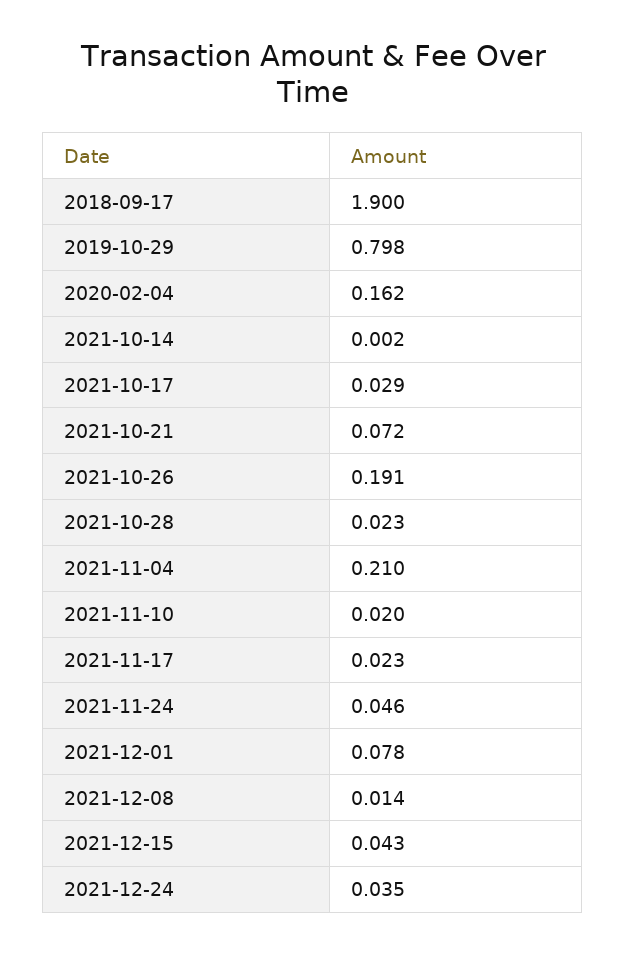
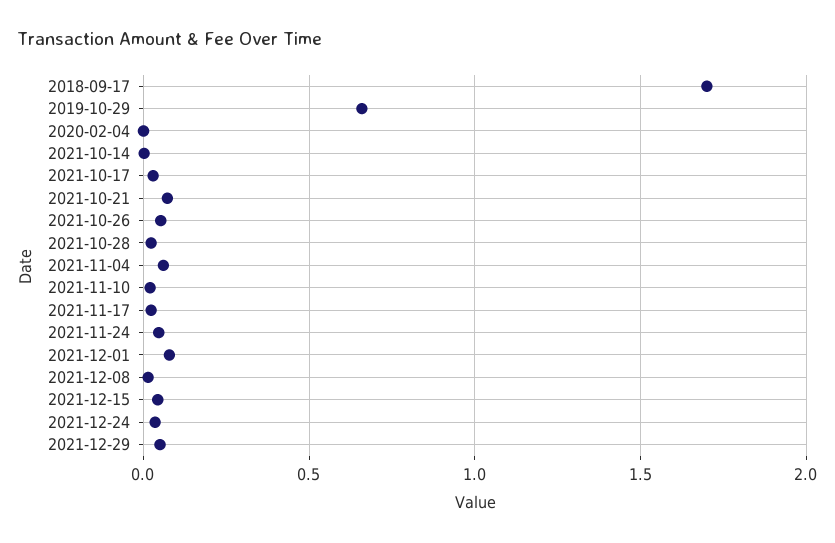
2018-09-17: 1.9 -> 1.7
2019-10-29: 0.798 -> 0.65
2020-02-04: 0.162 -> 0
2021-10-26: 0.191 -> 0.05
2021-11-04: 0.21 -> 0.05
2021-12-29: none -> 0.05

